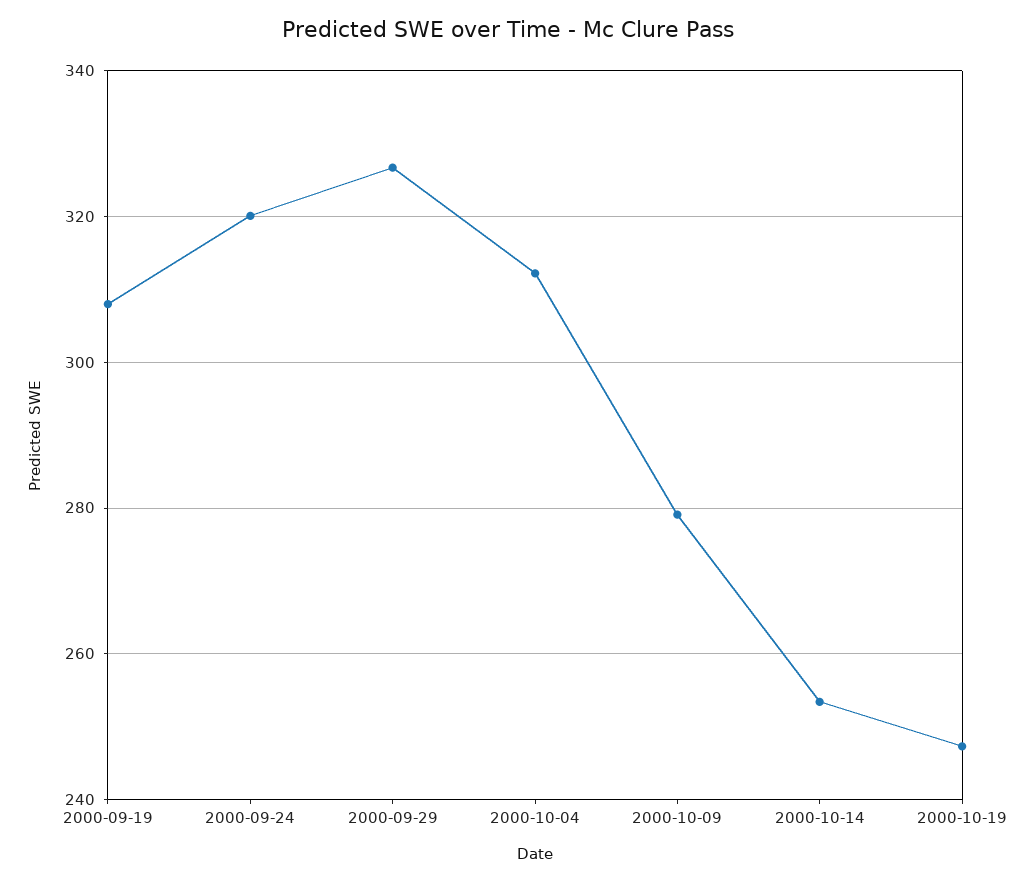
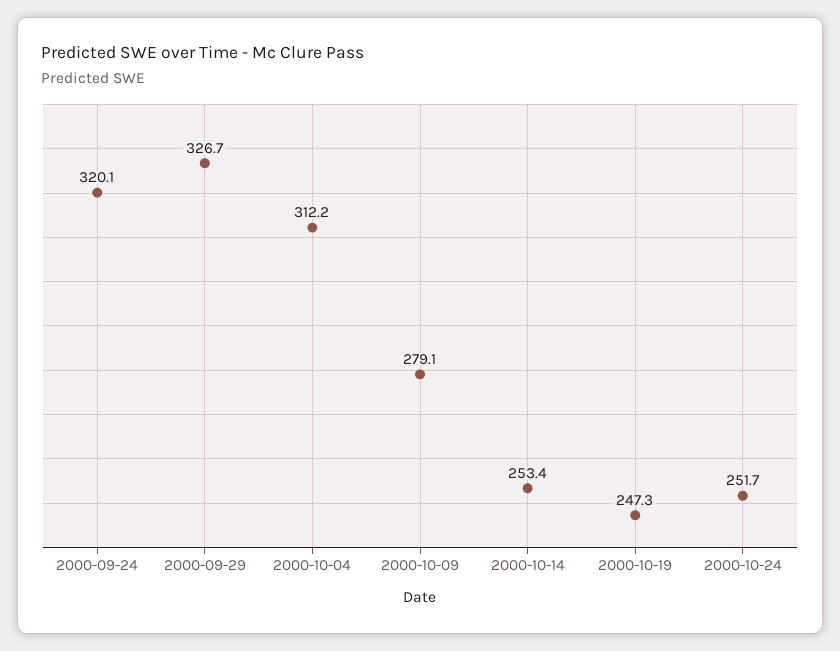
2000-09-19: 308 -> none
2000-10-24: none -> 251.7

